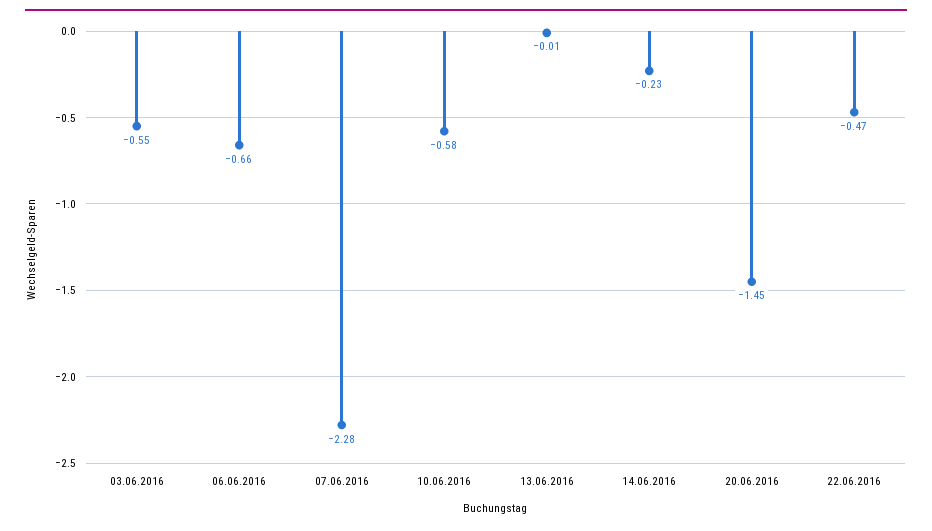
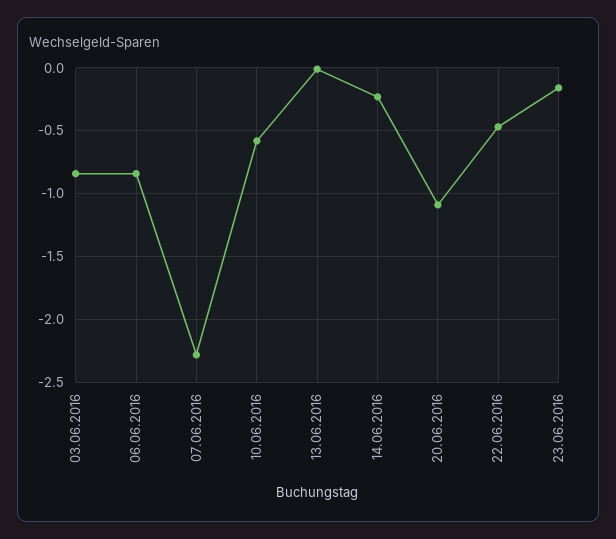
03.06.2016: -0.55 -> -0.85
06.06.2016: -0.66 -> -0.85
20.06.2016: -1.45 -> -1.1
23.06.2016: none -> -0.15

